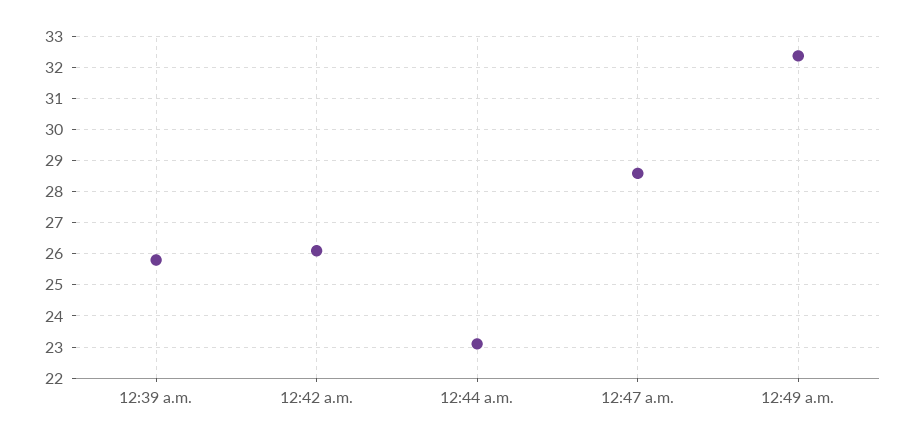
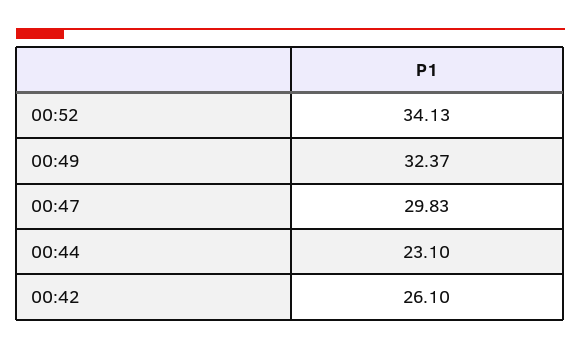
12:39 a.m.: 25.8 -> none
12:47 a.m.: 28.6 -> 29.83
00:52: none -> 34.13

